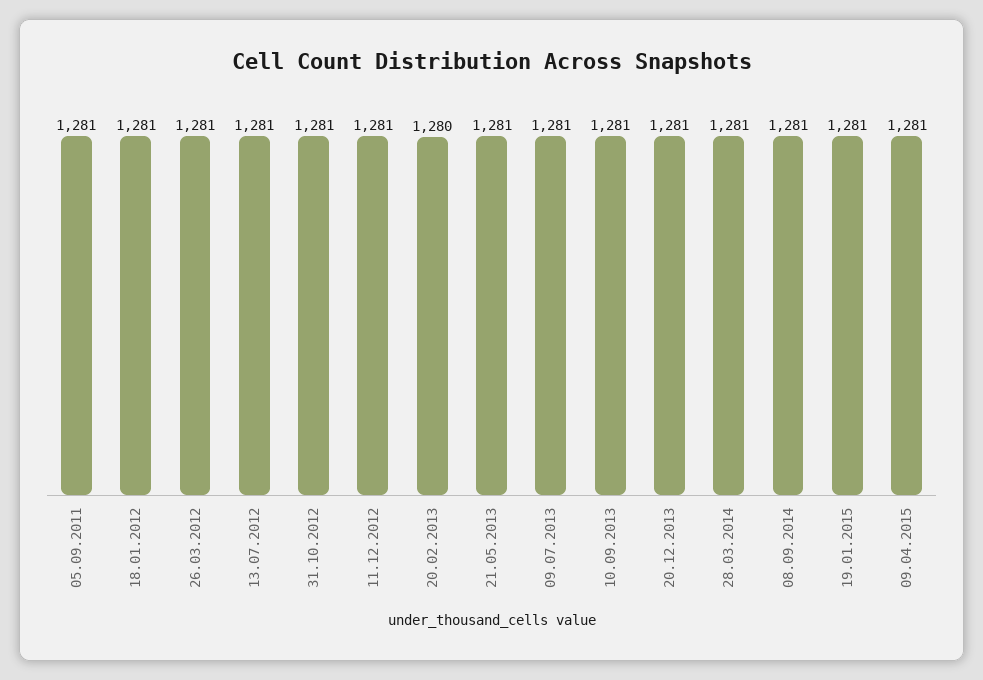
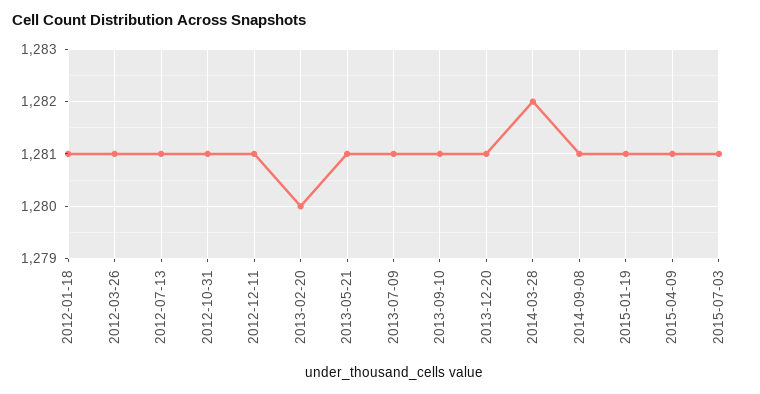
05.09.2011: 1281 -> none
28.03.2014: 1281 -> 1282
2015-07-03: none -> 1281

